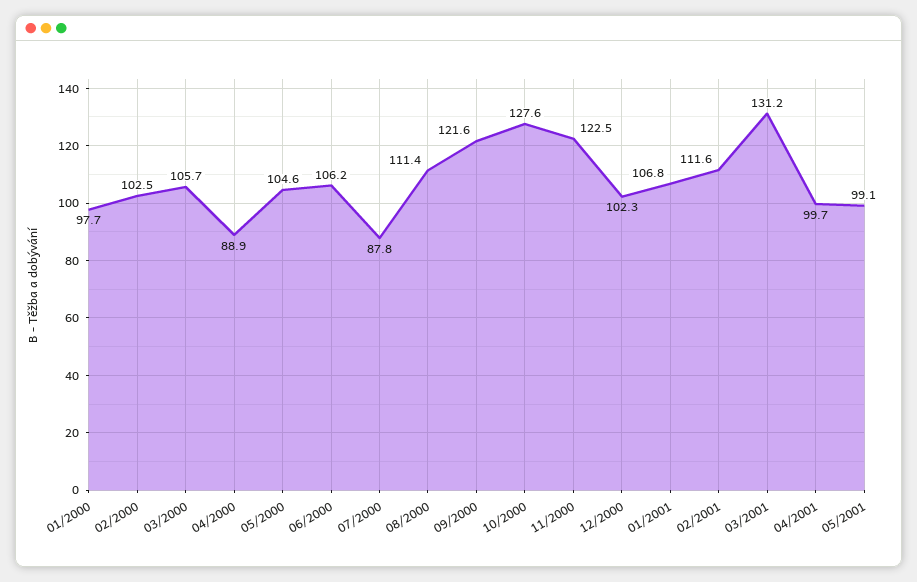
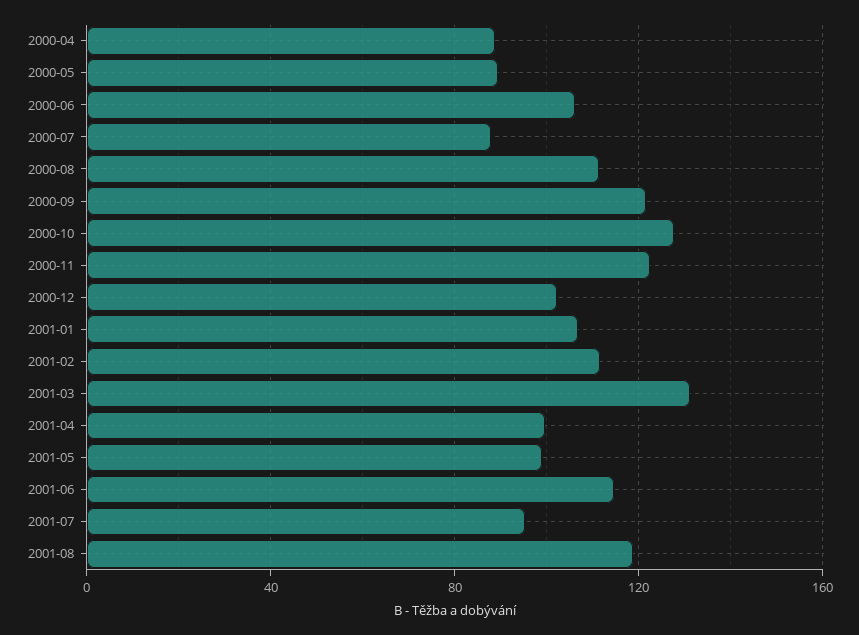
01/2000: 97.7 -> none
02/2000: 102.5 -> none
03/2000: 105.7 -> none
05/2000: 104.6 -> 90
2001-06: none -> 115
2001-07: none -> 95
2001-08: none -> 120

